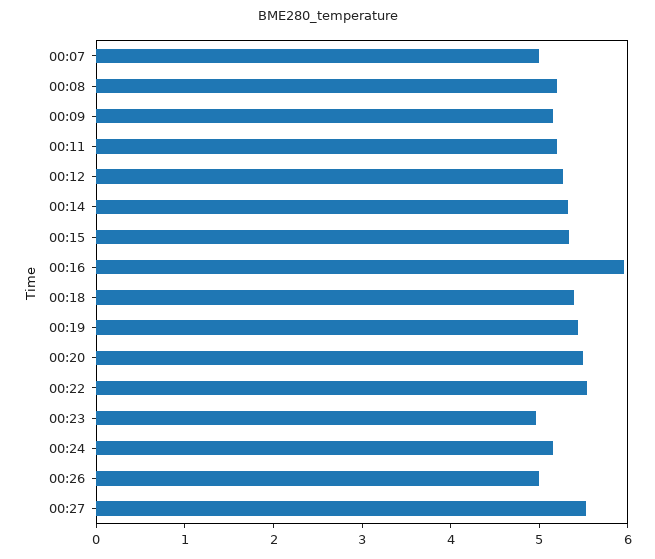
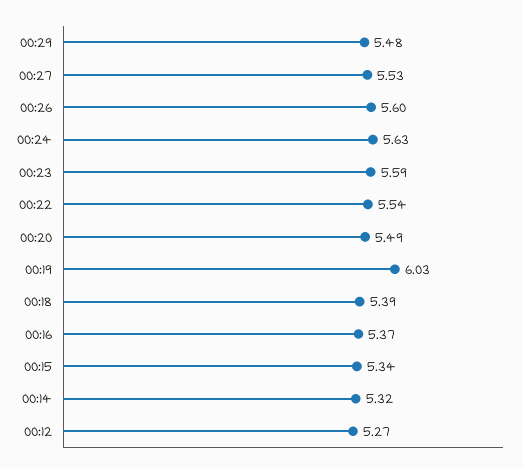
00:07: 5 -> none
00:08: 5.2 -> none
00:09: 5.2 -> none
00:11: 5.2 -> none
00:16: 6 -> 5.37
00:19: 5.4 -> 6.03
00:23: 5 -> 5.59
00:24: 5.2 -> 5.63
00:26: 5 -> 5.6
00:29: none -> 5.48

